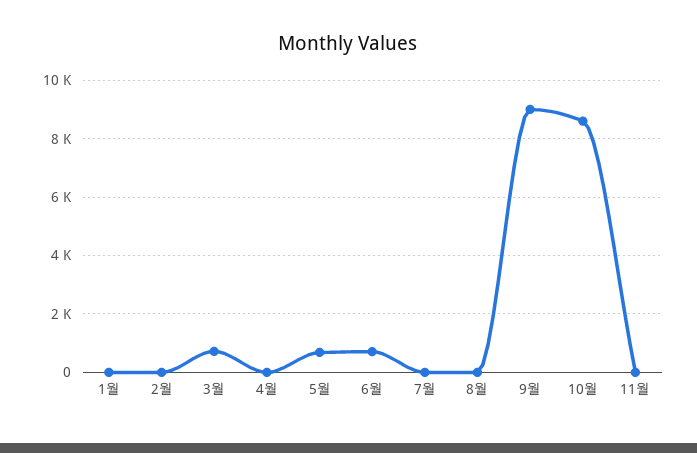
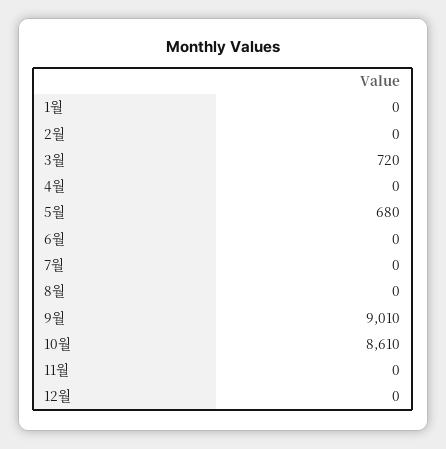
6월: 750 -> 0
12월: none -> 0

